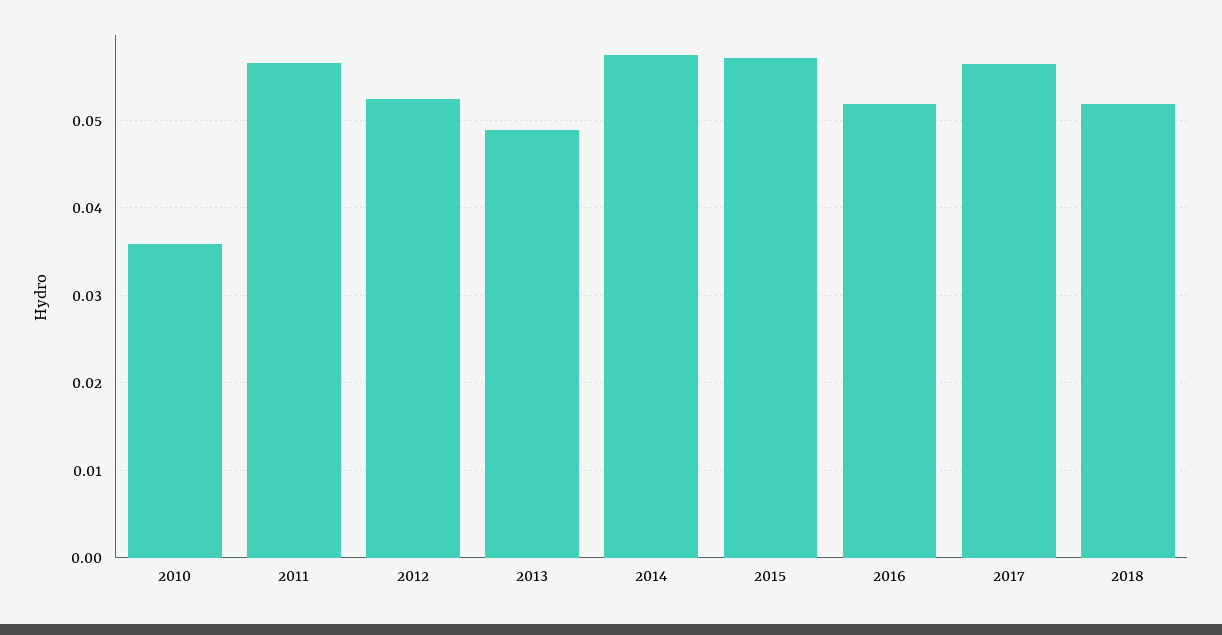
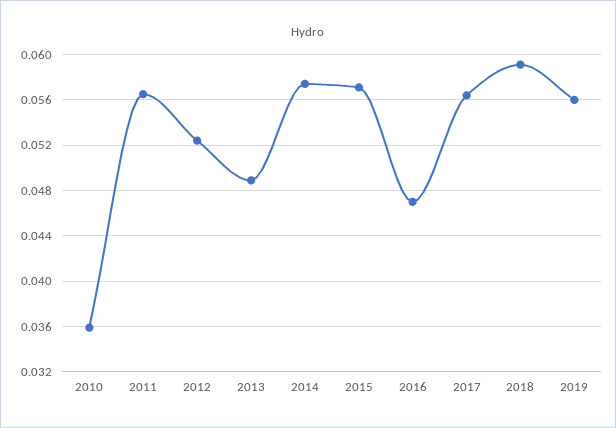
2016: 0.052 -> 0.047
2018: 0.052 -> 0.059
2019: none -> 0.056

